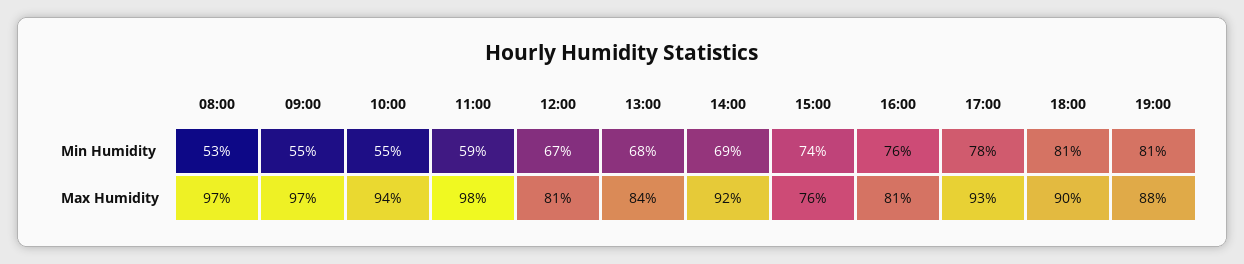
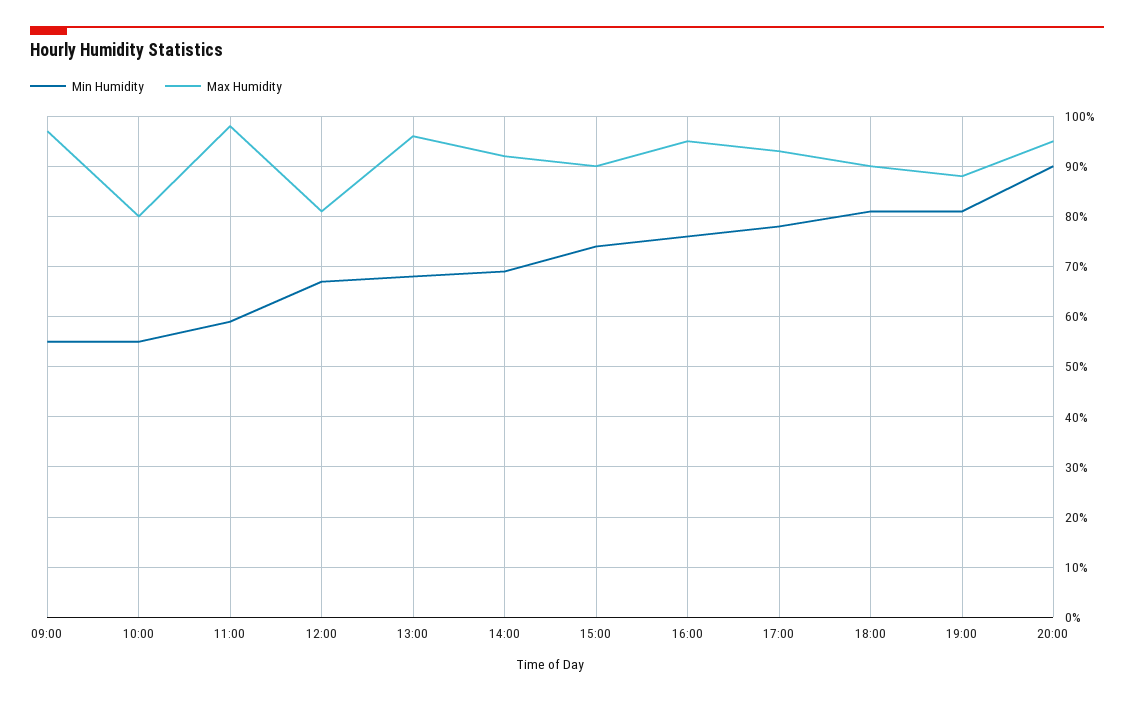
Min Humidity, 08:00: 53 -> none
Max Humidity, 08:00: 97 -> none
Max Humidity, 10:00: 94 -> 80
Max Humidity, 13:00: 84 -> 95
Max Humidity, 15:00: 76 -> 90
Max Humidity, 16:00: 81 -> 95
Min Humidity, 20:00: none -> 90
Max Humidity, 20:00: none -> 95

